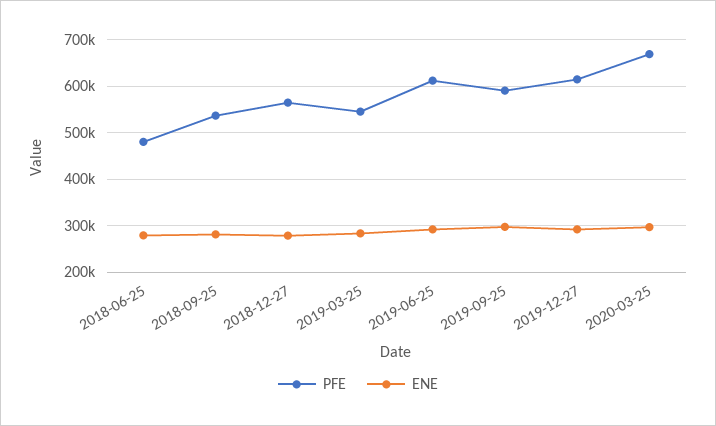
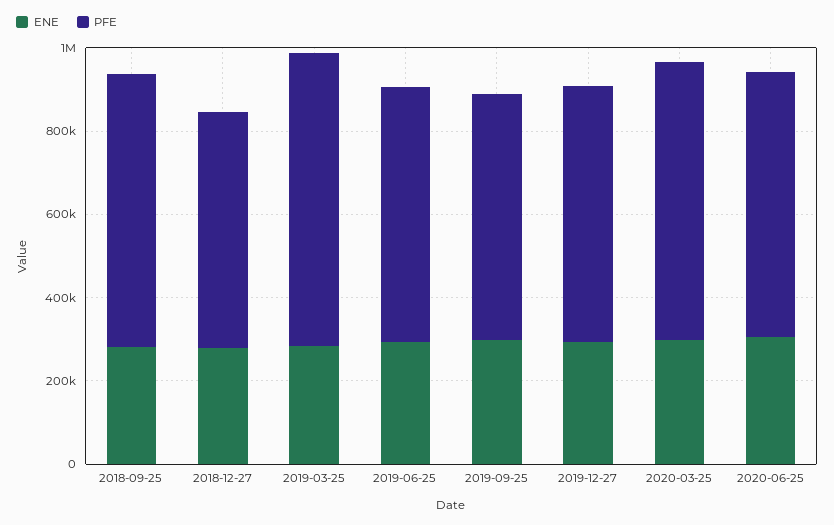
PFE, 2018-06-25: 480000 -> none
ENE, 2018-06-25: 280000 -> none
PFE, 2018-09-25: 540000 -> 650000
PFE, 2019-03-25: 540000 -> 700000
ENE, 2020-06-25: none -> 300000
PFE, 2020-06-25: none -> 650000

